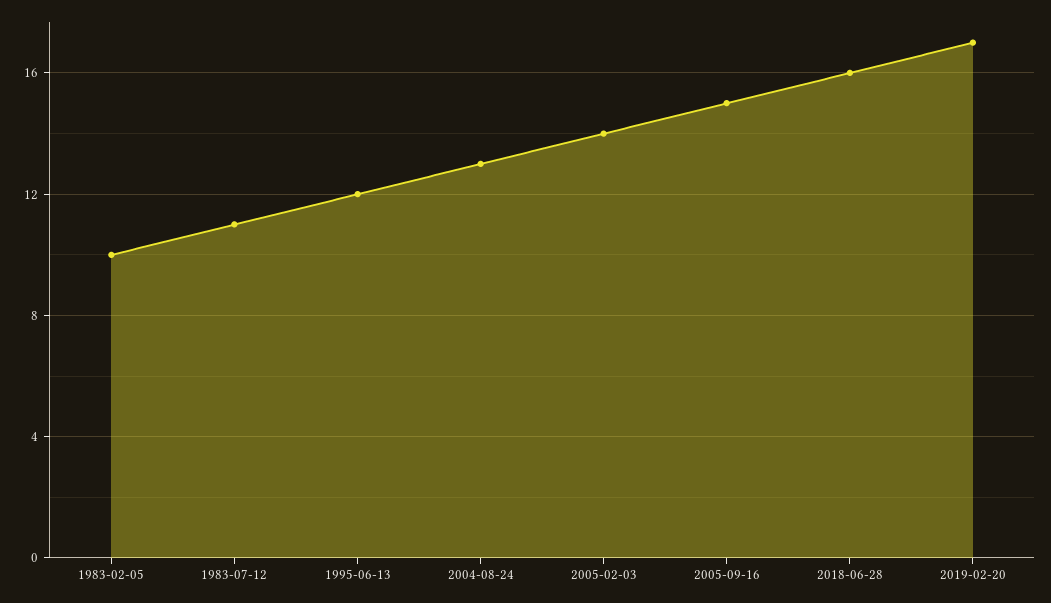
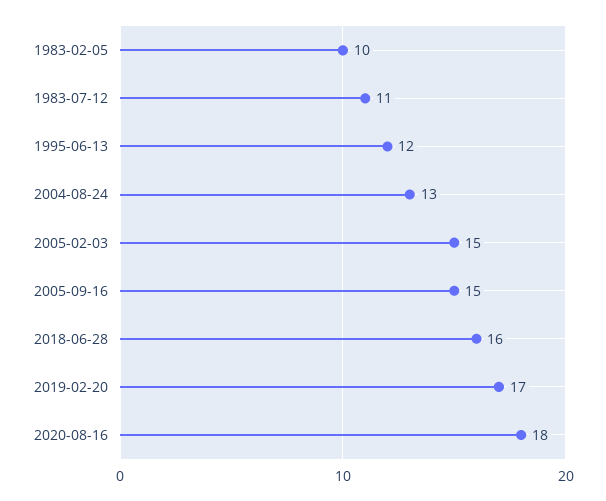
2005-02-03: 14 -> 15
2020-08-16: none -> 18

